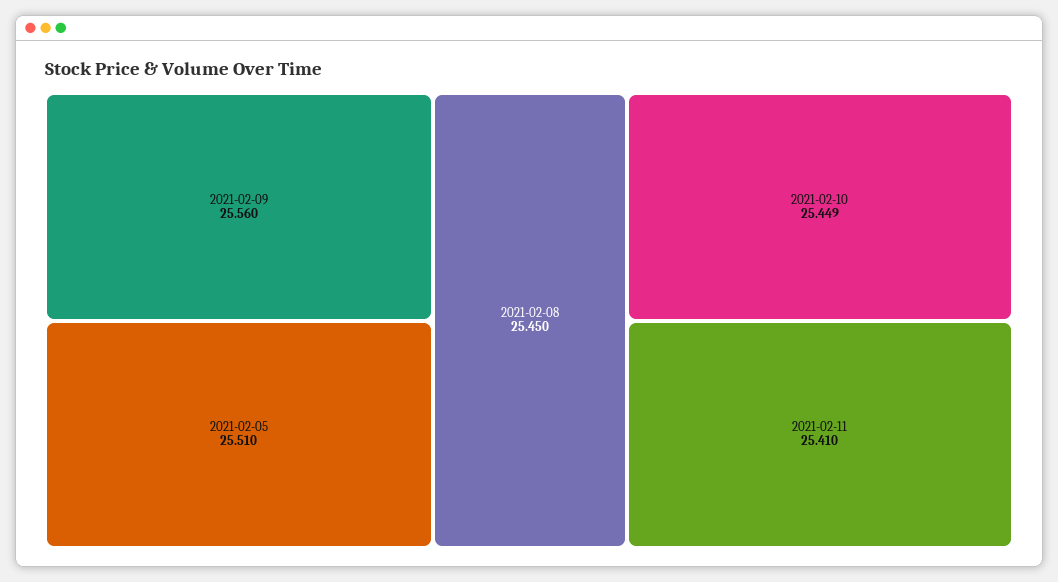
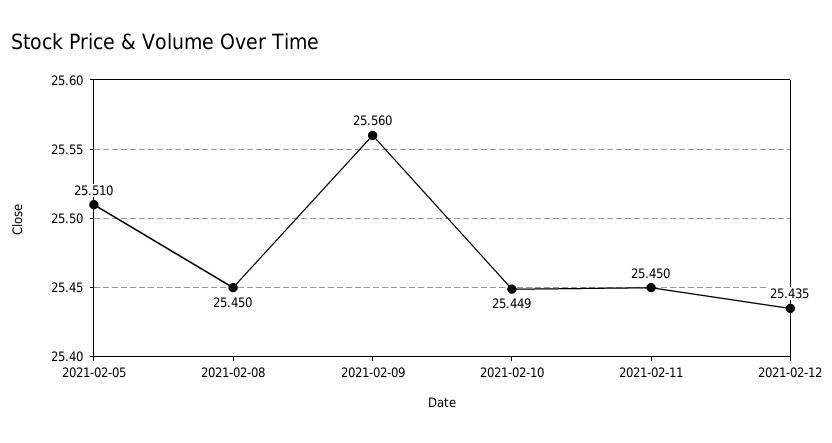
2021-02-11: 25.41 -> 25.45
2021-02-12: none -> 25.435

